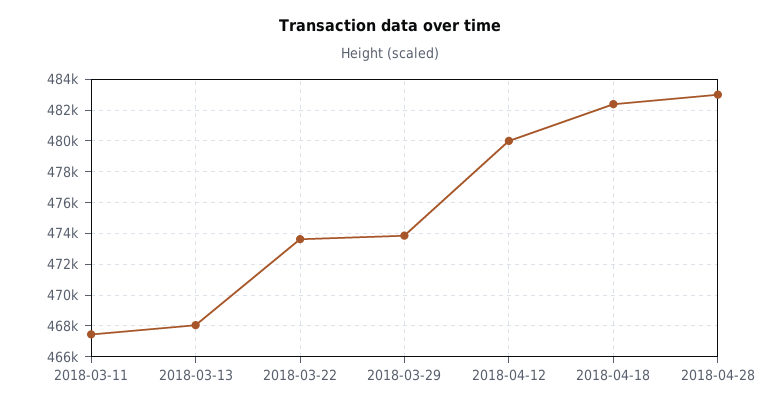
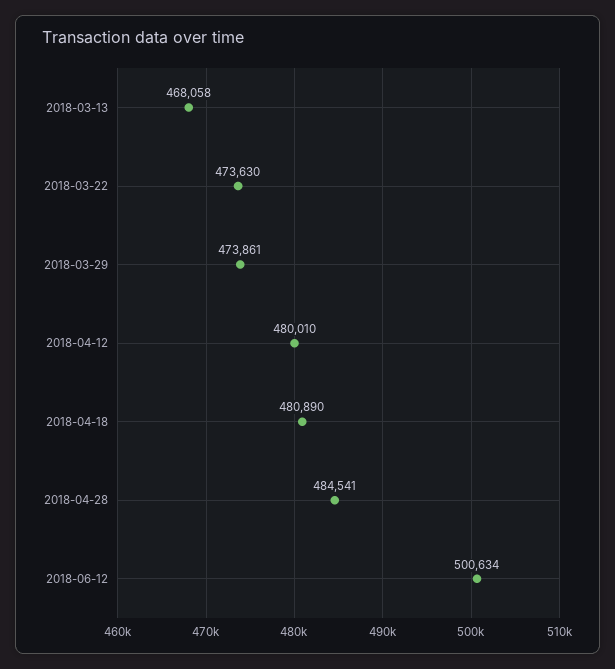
2018-03-11: 467500 -> none
2018-04-18: 482500 -> 480890
2018-04-28: 483000 -> 484541
2018-06-12: none -> 500634

